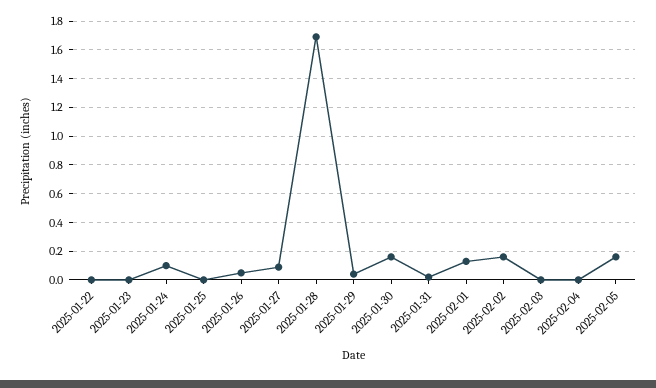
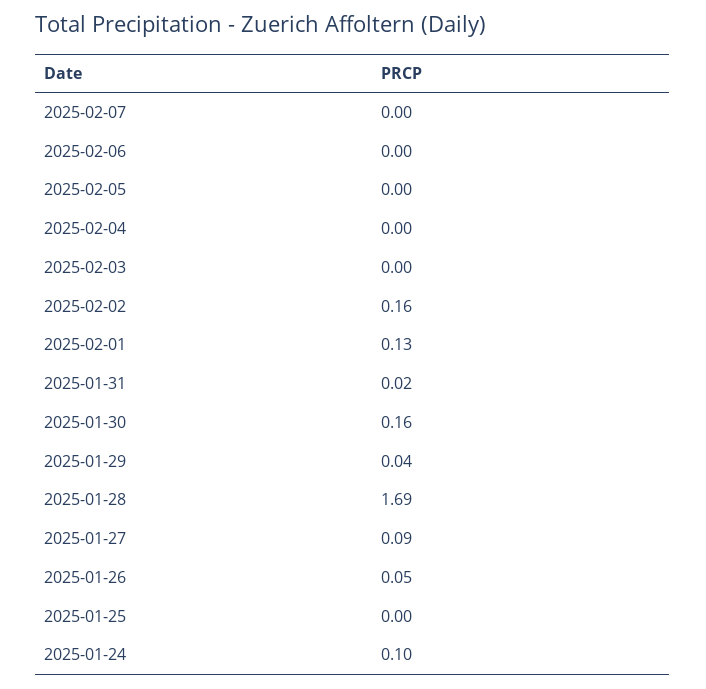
2025-01-22: 0 -> none
2025-01-23: 0 -> none
2025-02-05: 0.15 -> 0
2025-02-07: none -> 0
2025-02-06: none -> 0

